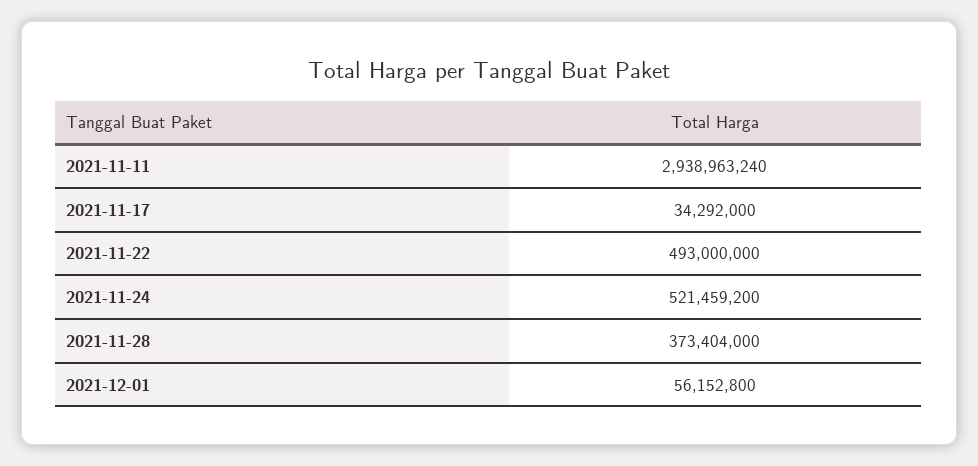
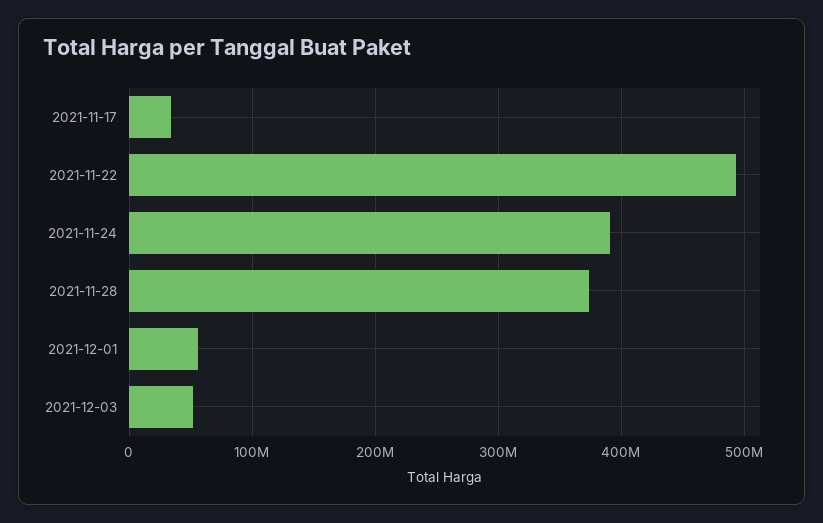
2021-11-11: 2938963240 -> none
2021-11-24: 521459200 -> 390000000
2021-12-03: none -> 50000000

